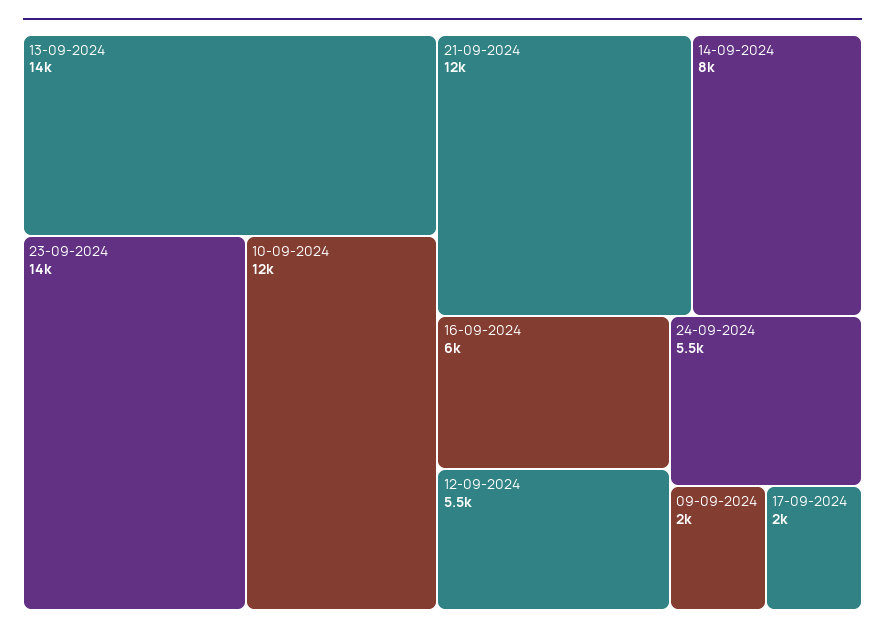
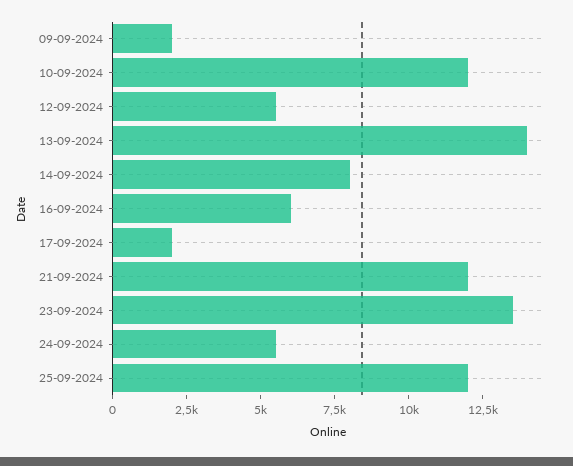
25-09-2024: none -> 12000

